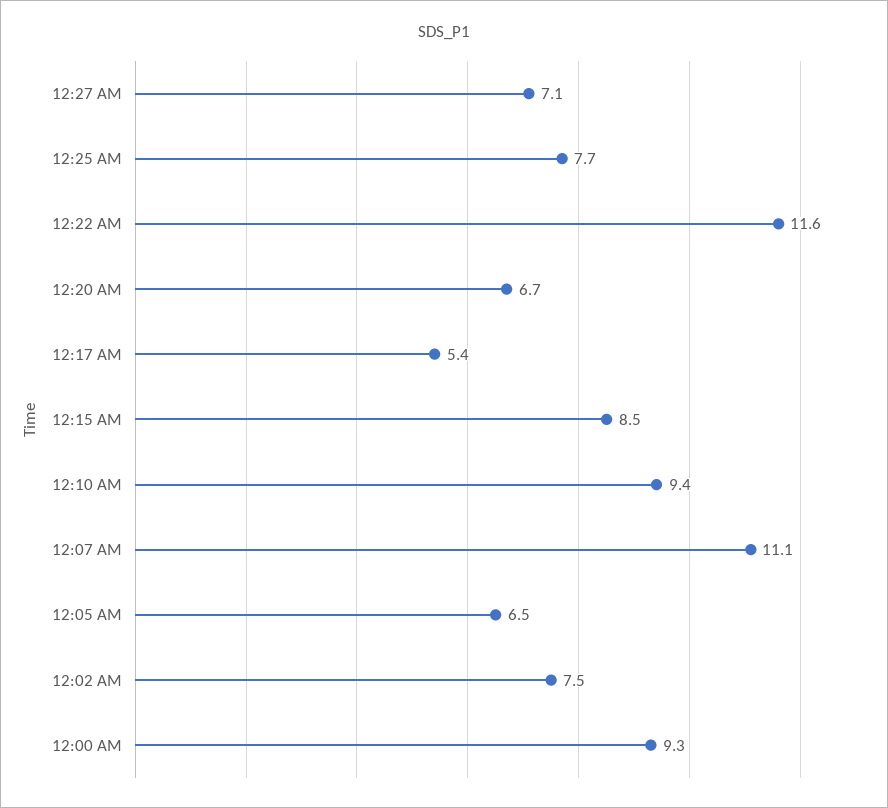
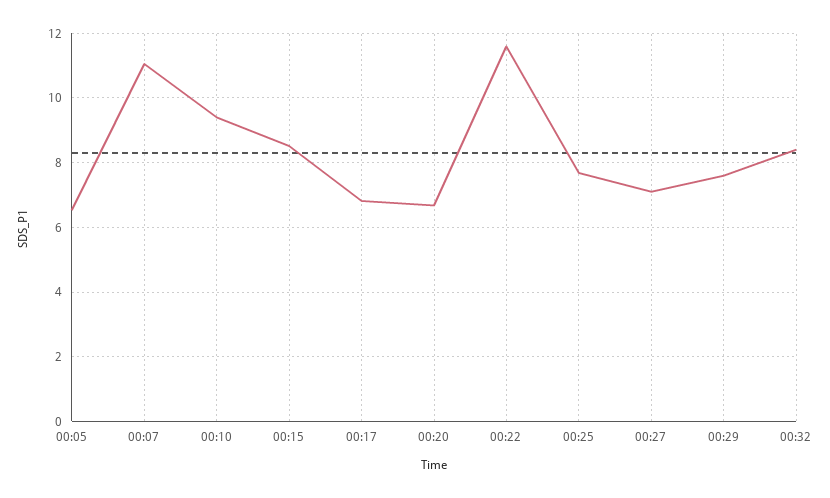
12:17 AM: 5.4 -> 6.8
12:02 AM: 7.5 -> none
12:00 AM: 9.3 -> none
00:29: none -> 7.6
00:32: none -> 8.4

